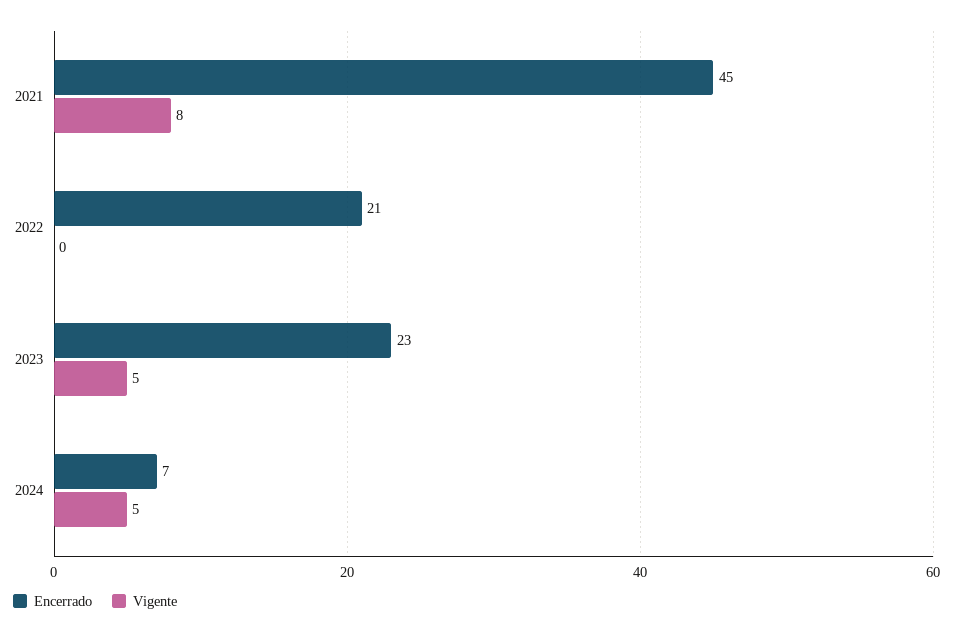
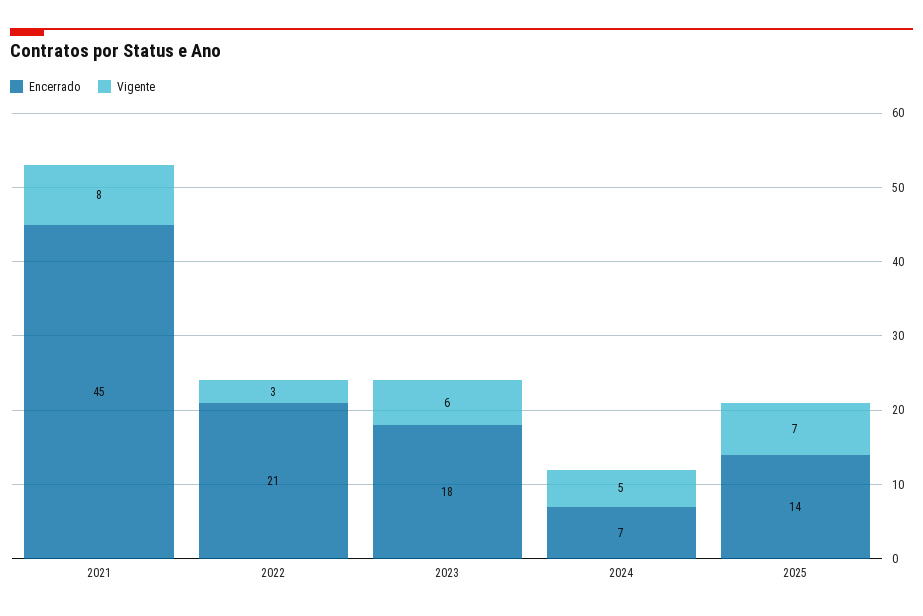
Vigente, 2022: 0 -> 3
Encerrado, 2023: 23 -> 18
Vigente, 2023: 5 -> 6
Encerrado, 2025: none -> 14
Vigente, 2025: none -> 7

